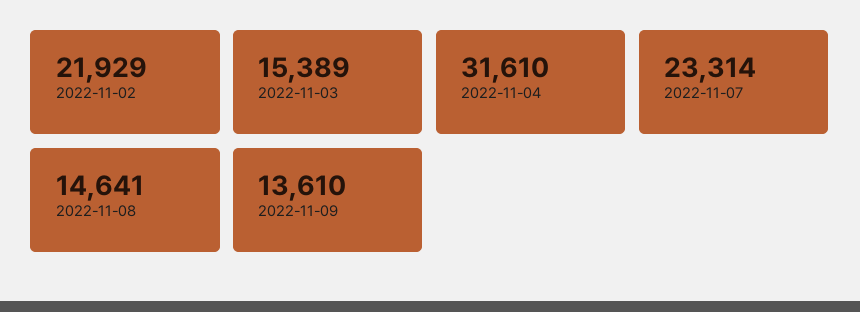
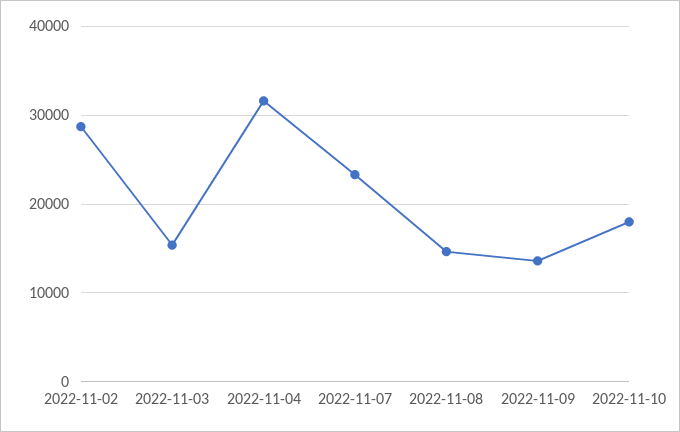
2022-11-02: 21929 -> 29000
2022-11-10: none -> 18000

